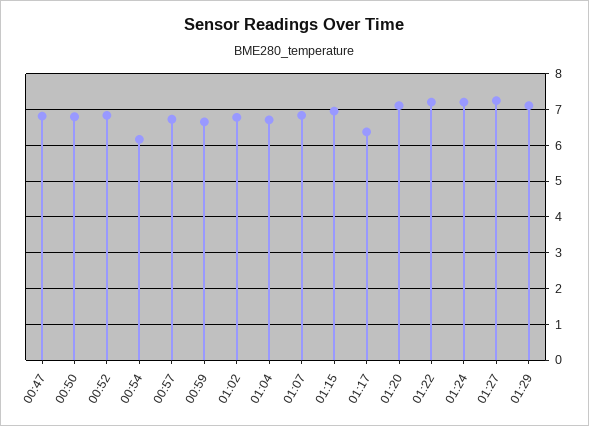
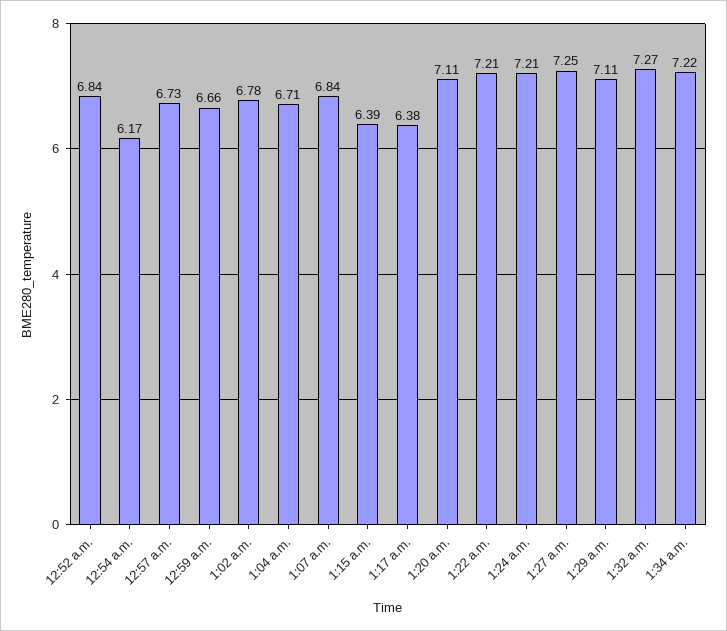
00:47: 6.8 -> none
00:50: 6.8 -> none
01:15: 7 -> 6.39
1:32 a.m.: none -> 7.27
1:34 a.m.: none -> 7.22

